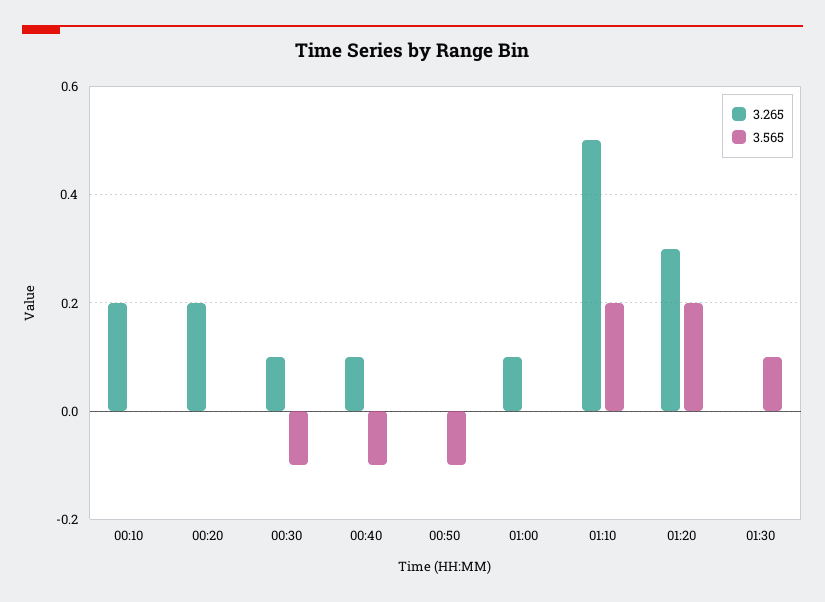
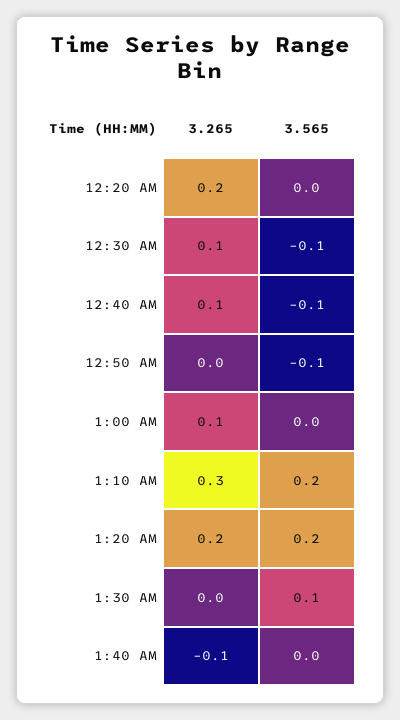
3.265, 00:10: 0.2 -> none
3.565, 00:10: 0 -> none
3.265, 01:10: 0.5 -> 0.3
3.265, 01:20: 0.3 -> 0.2
3.265, 1:40 AM: none -> -0.1
3.565, 1:40 AM: none -> 0

